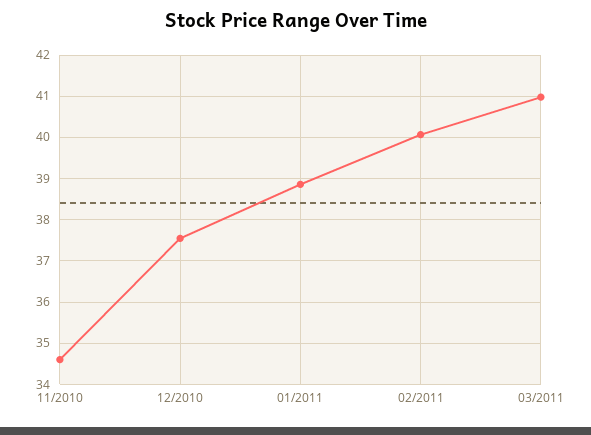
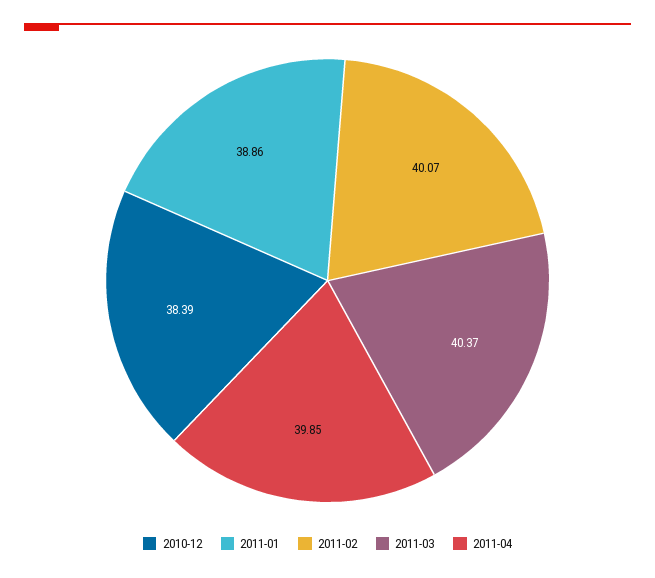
11/2010: 34.6 -> none
12/2010: 37.6 -> 38.39
03/2011: 41 -> 40.37
2011-04: none -> 39.85

